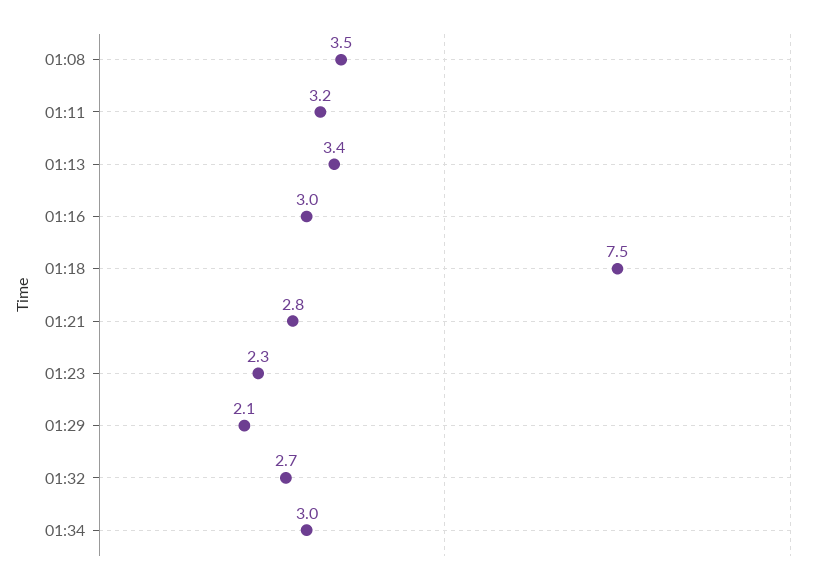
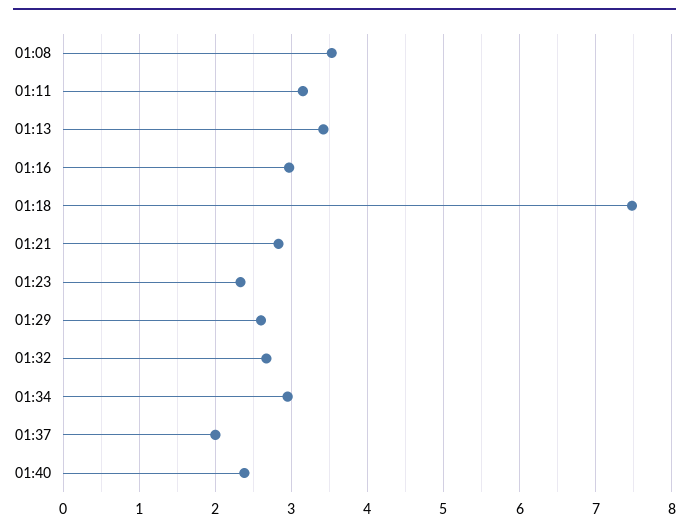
01:29: 2.1 -> 2.6
01:37: none -> 2
01:40: none -> 2.4

